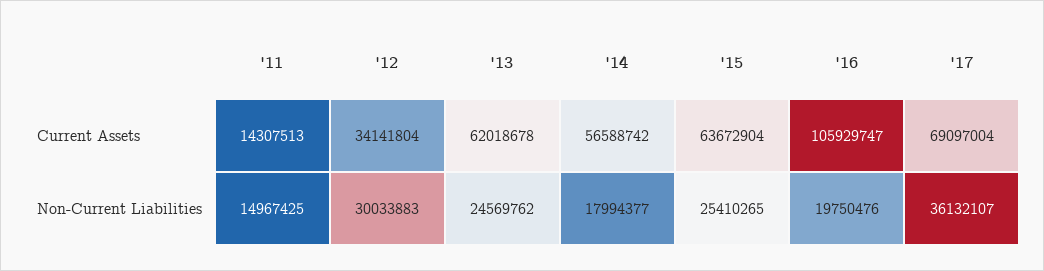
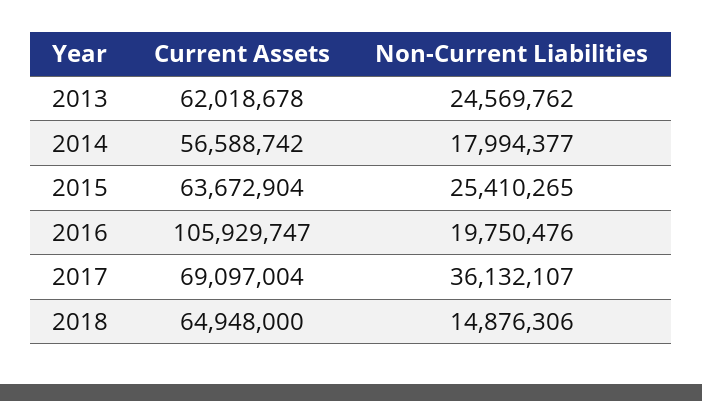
'11, Current Assets: 14307513 -> none
'12, Current Assets: 34141804 -> none
'11, Non-Current Liabilities: 14967425 -> none
'12, Non-Current Liabilities: 30033883 -> none
2018, Current Assets: none -> 64948000
2018, Non-Current Liabilities: none -> 14876306

